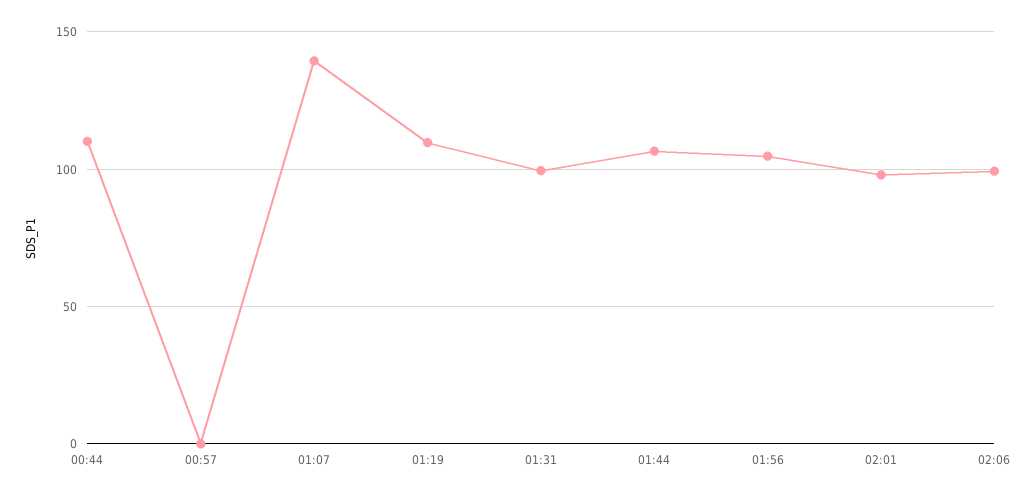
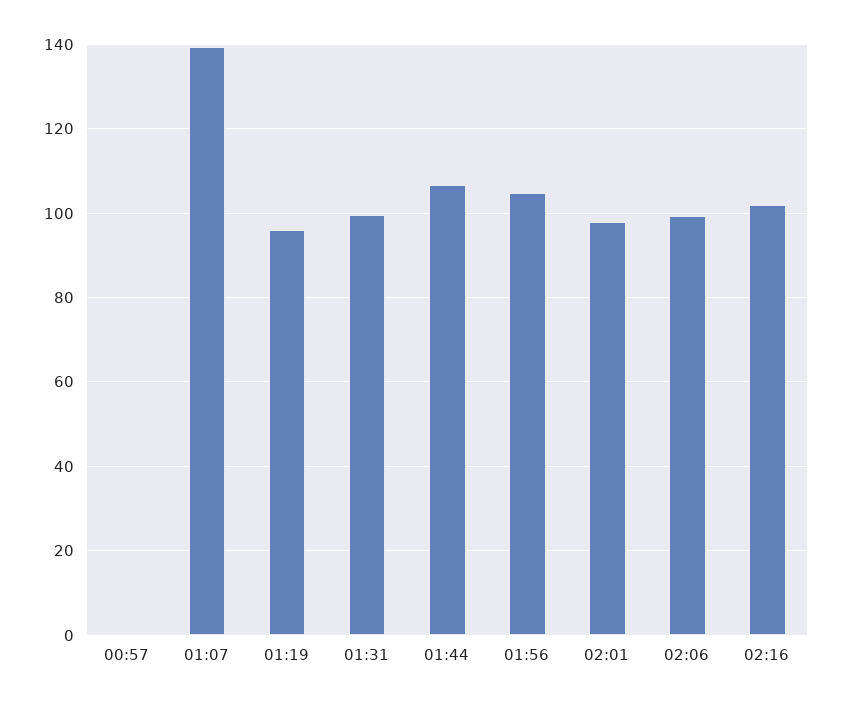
00:44: 110 -> none
01:19: 110 -> 96
02:16: none -> 102

